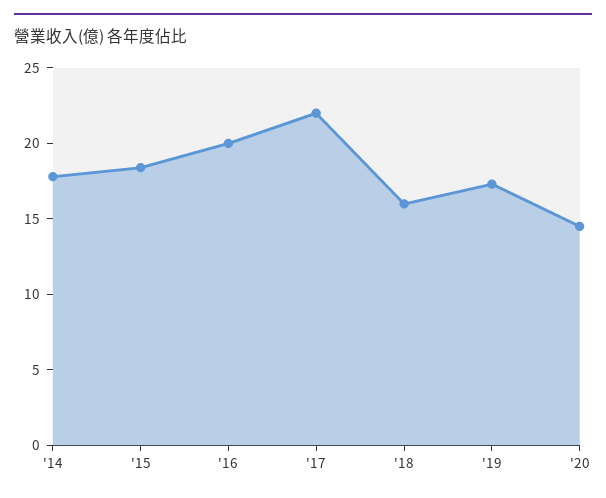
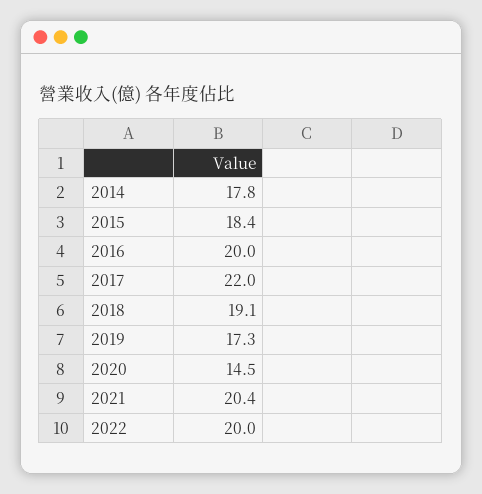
'18: 16 -> 19.1
2021: none -> 20.4
2022: none -> 20

